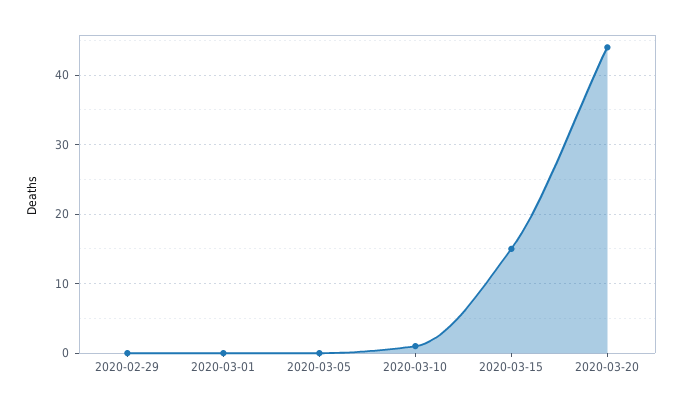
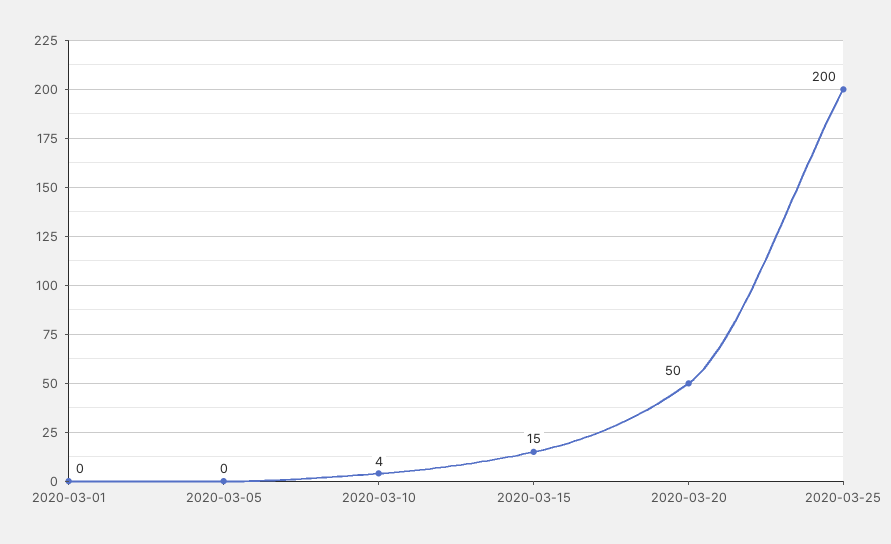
2020-02-29: 0 -> none
2020-03-10: 1 -> 4
2020-03-20: 44 -> 50
2020-03-25: none -> 200

